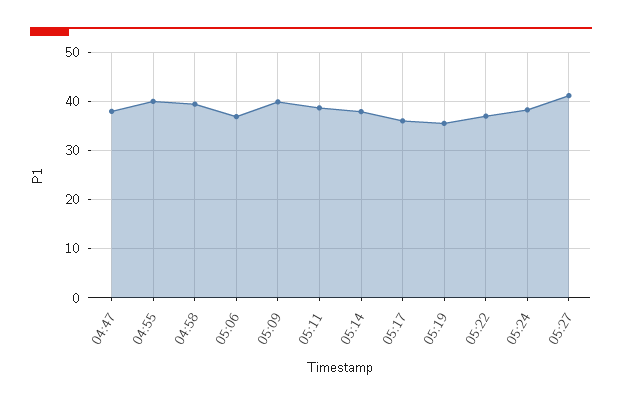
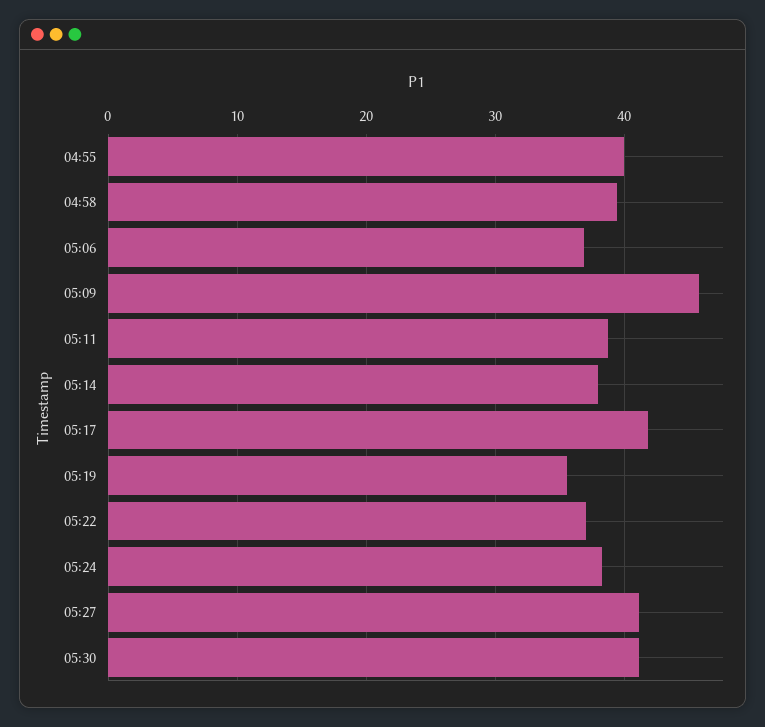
04:47: 38 -> none
05:09: 40 -> 46
05:17: 36 -> 42
05:30: none -> 41

